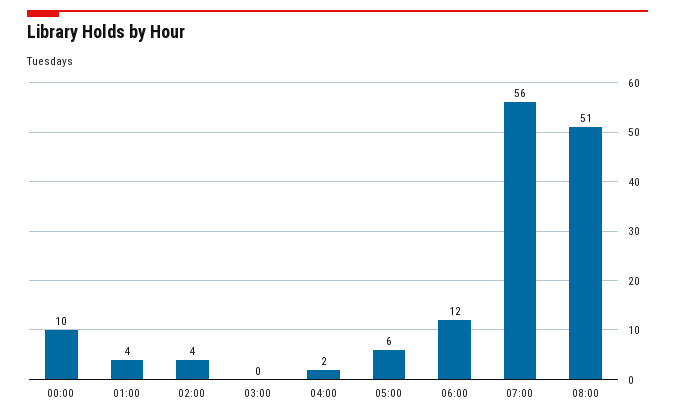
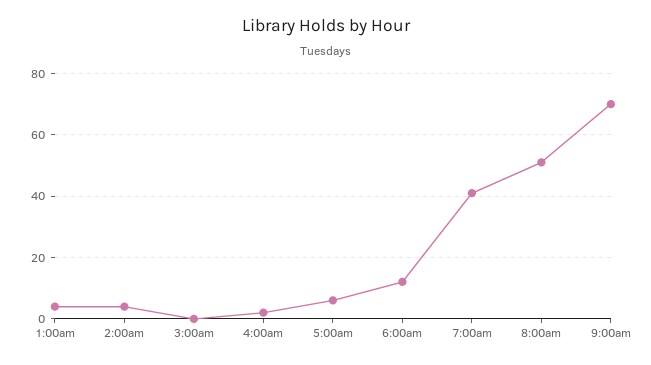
00:00: 10 -> none
07:00: 56 -> 40
9:00am: none -> 70

